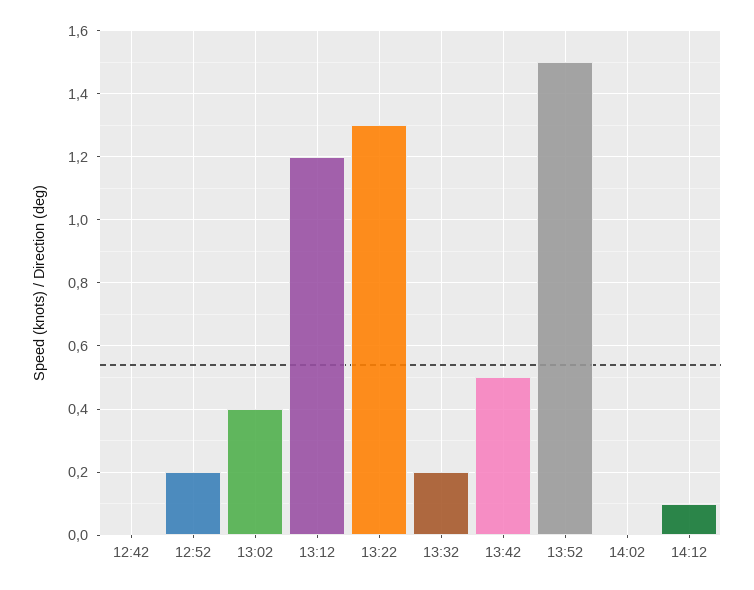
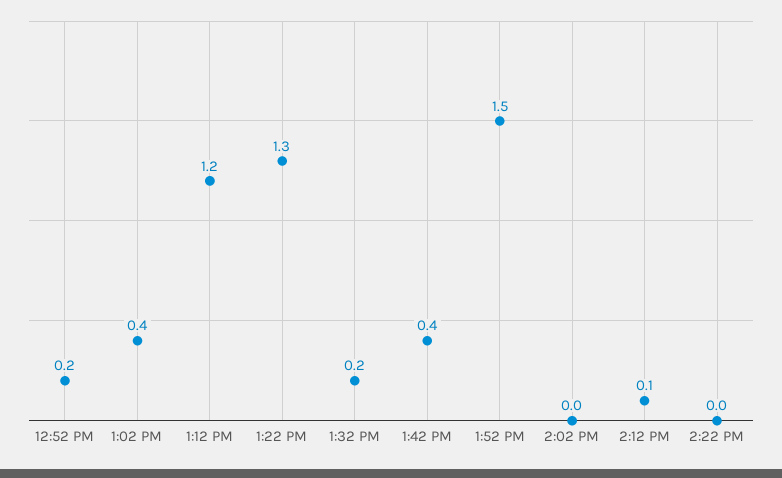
12:42: 0 -> none
13:42: 0.5 -> 0.4
2:22 PM: none -> 0

